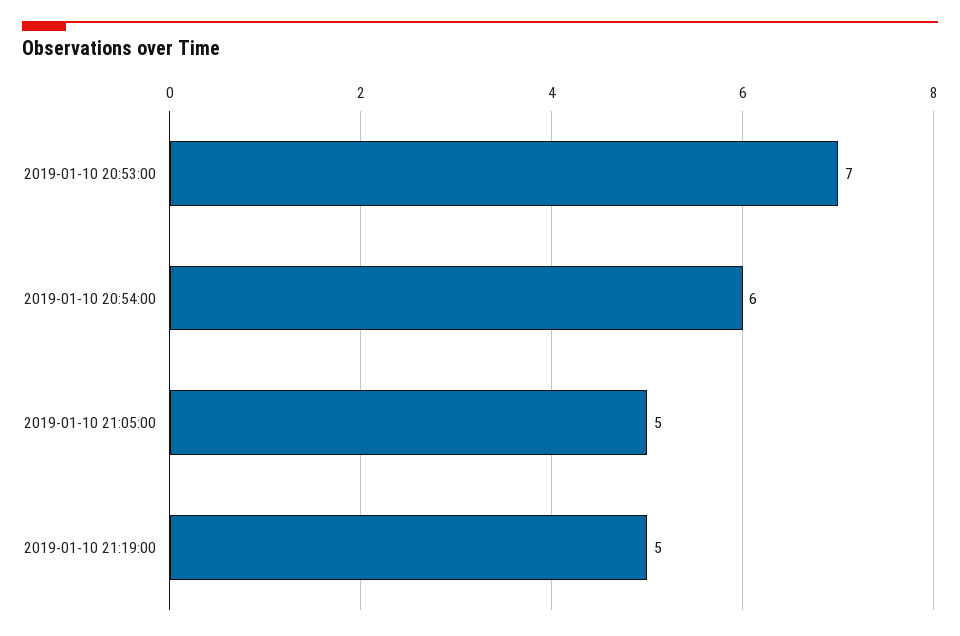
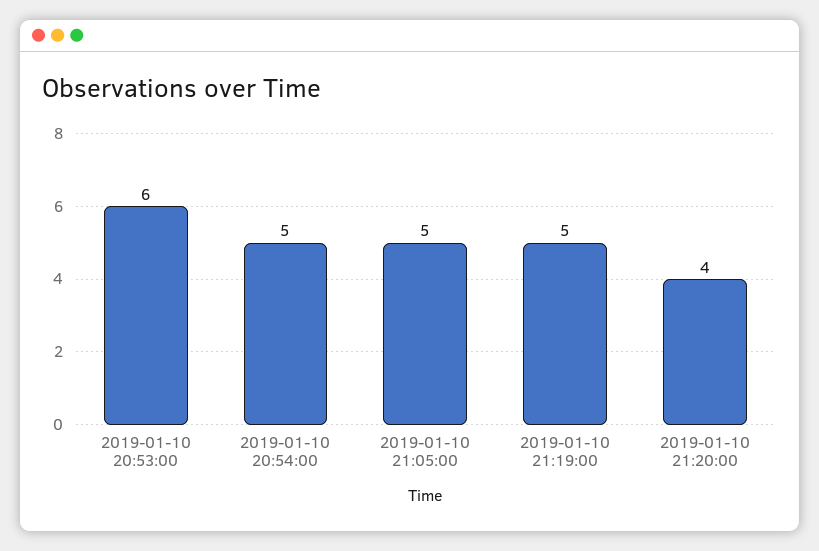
2019-01-10 20:53:00: 7 -> 6
2019-01-10 20:54:00: 6 -> 5
2019-01-10 21:20:00: none -> 4

